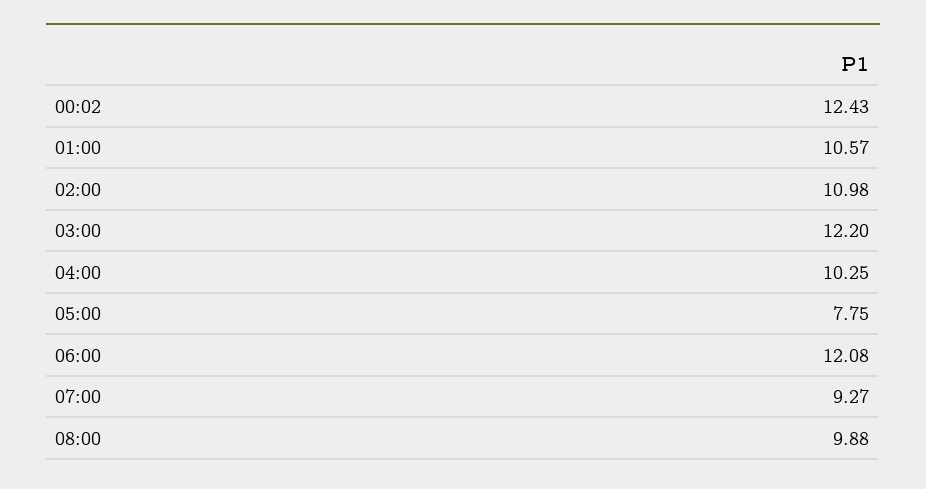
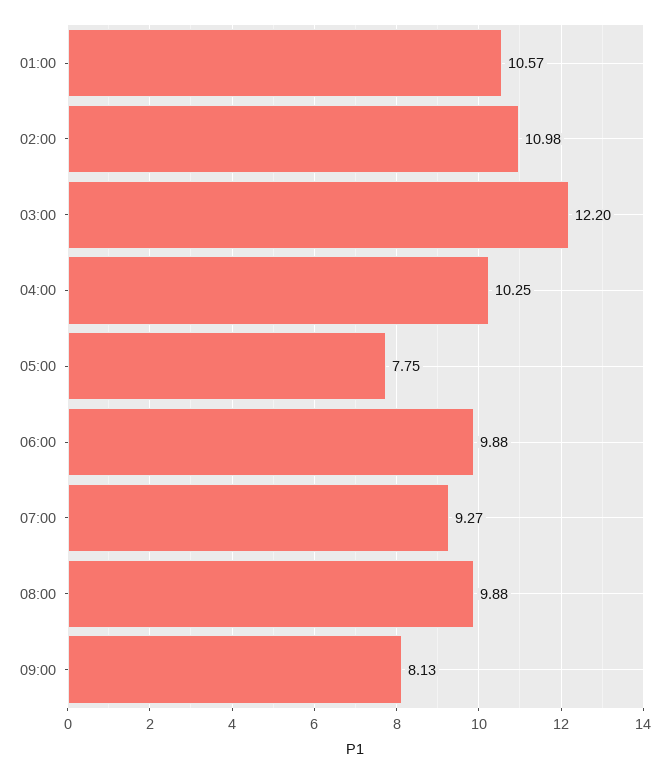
00:02: 12.43 -> none
06:00: 12.08 -> 9.88
09:00: none -> 8.13

